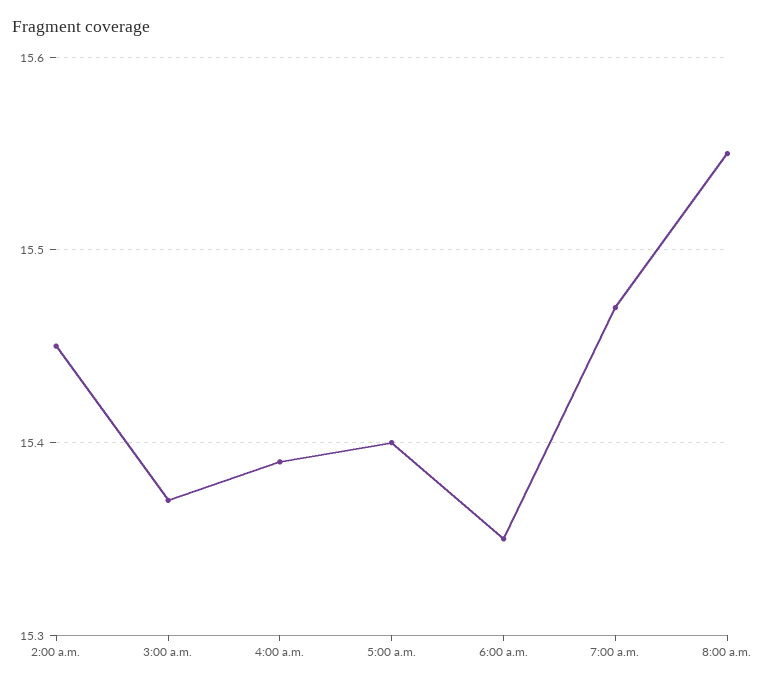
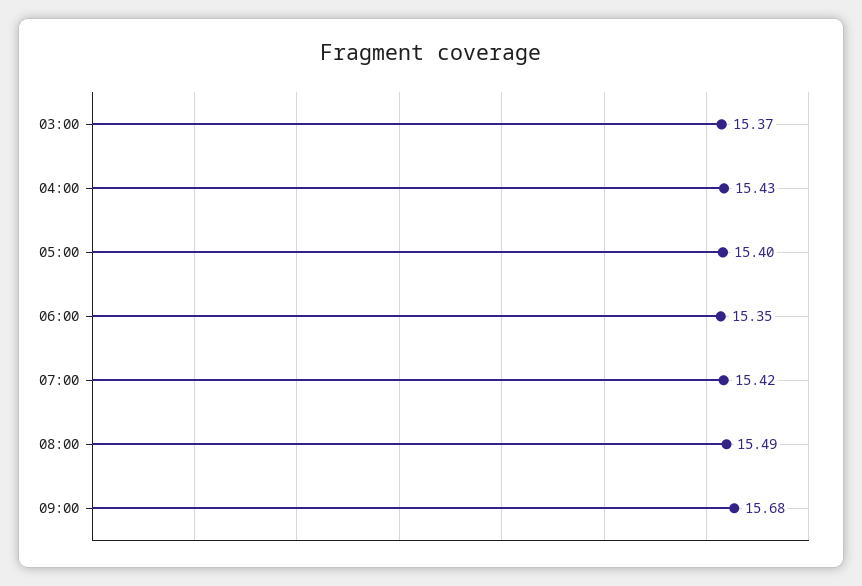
2:00 a.m.: 15.45 -> none
4:00 a.m.: 15.39 -> 15.43
7:00 a.m.: 15.47 -> 15.42
8:00 a.m.: 15.55 -> 15.49
09:00: none -> 15.68

